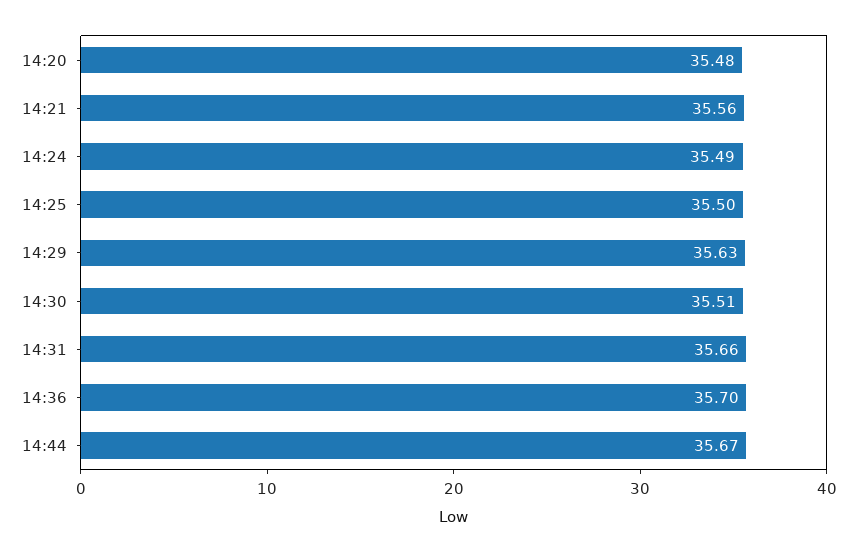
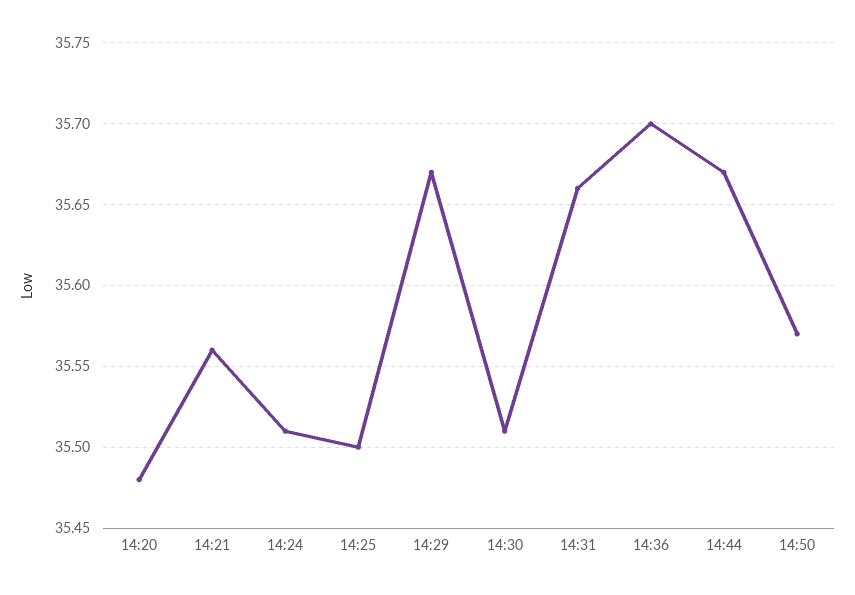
14:24: 35.49 -> 35.51
14:29: 35.63 -> 35.67
14:50: none -> 35.57

